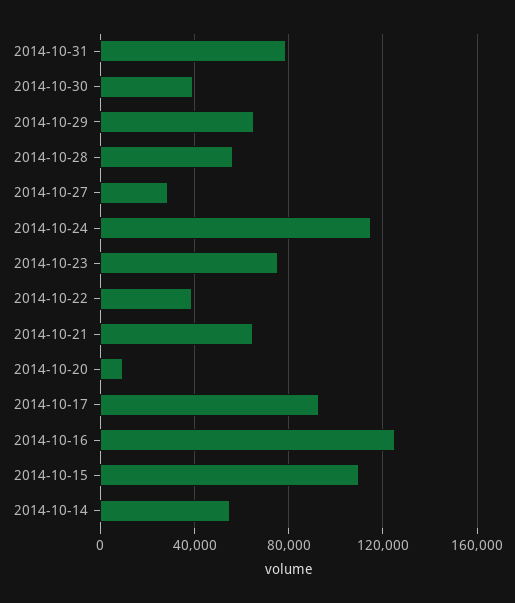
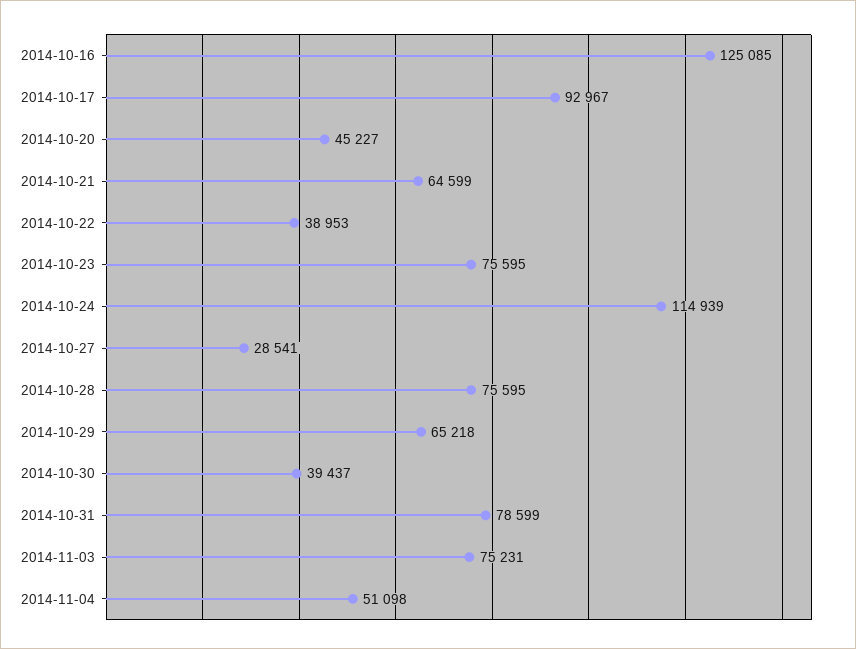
2014-10-28: 55000 -> 75595
2014-10-20: 10000 -> 45227
2014-10-15: 110000 -> none
2014-10-14: 55000 -> none
2014-11-03: none -> 75231
2014-11-04: none -> 51098

